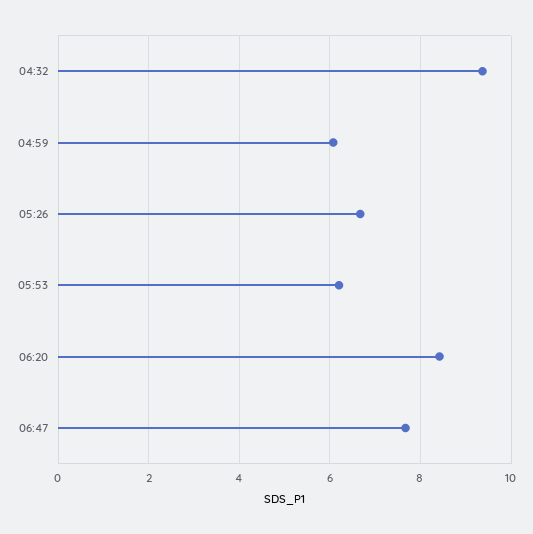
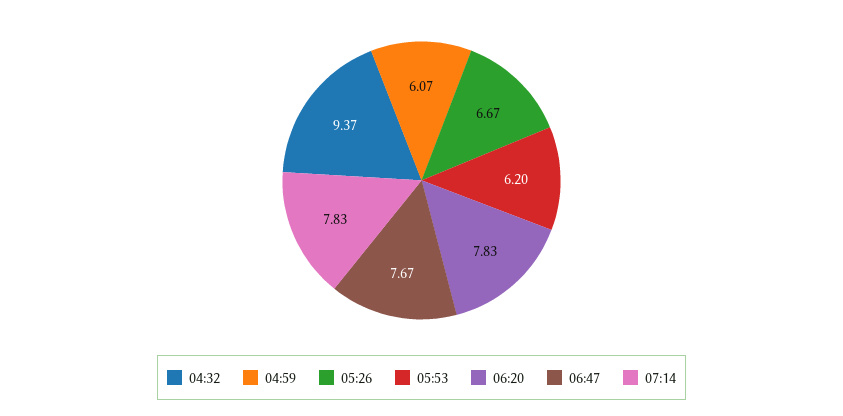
06:20: 8.4 -> 7.83
07:14: none -> 7.83

